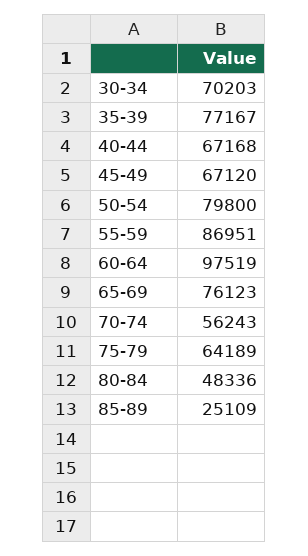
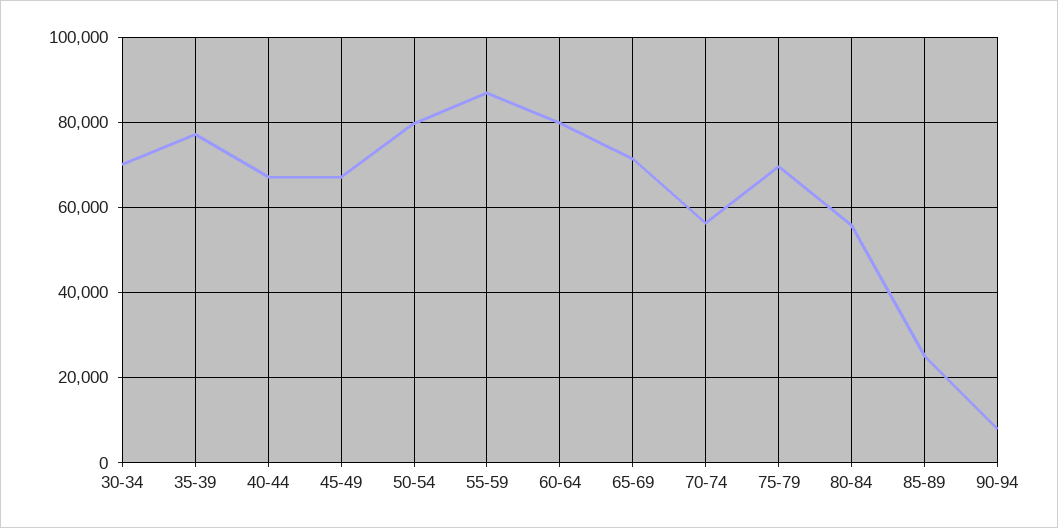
60-64: 97519 -> 80000
65-69: 76123 -> 72000
75-79: 64189 -> 70000
80-84: 48336 -> 56000
90-94: none -> 8000

